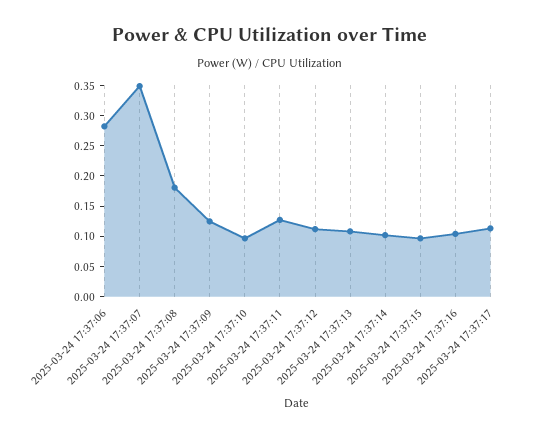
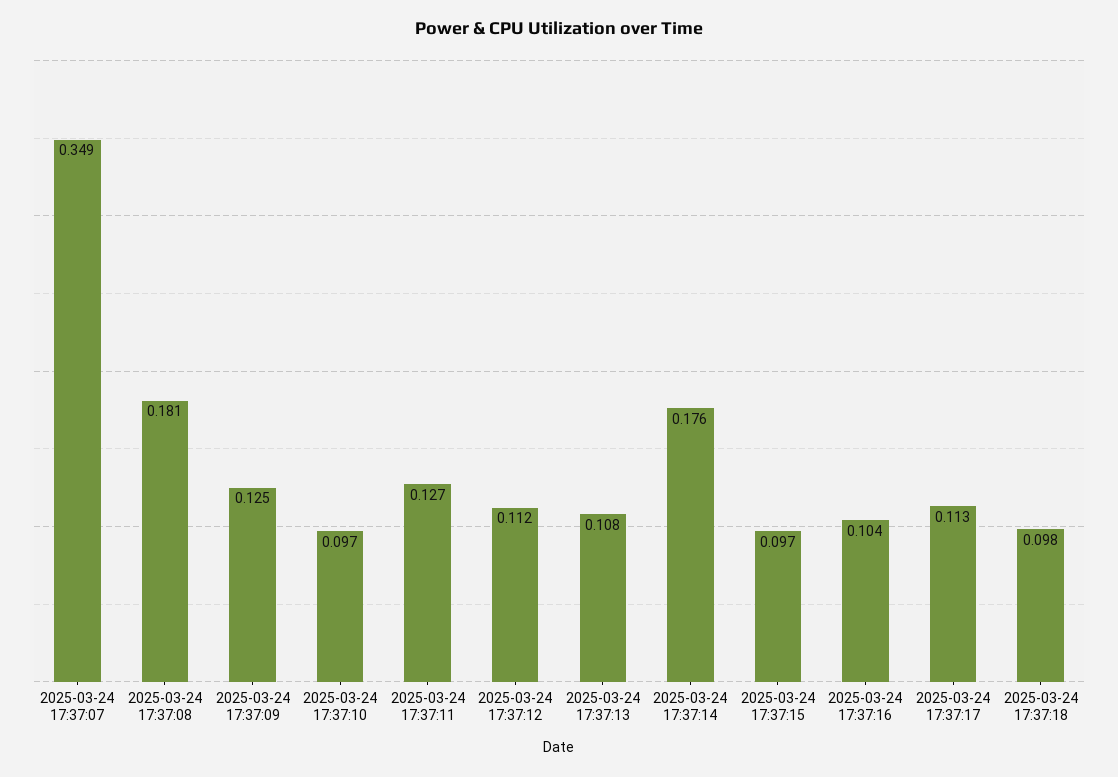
2025-03-24 17:37:06: 0.275 -> none
2025-03-24 17:37:14: 0.1 -> 0.176
2025-03-24 17:37:18: none -> 0.098

